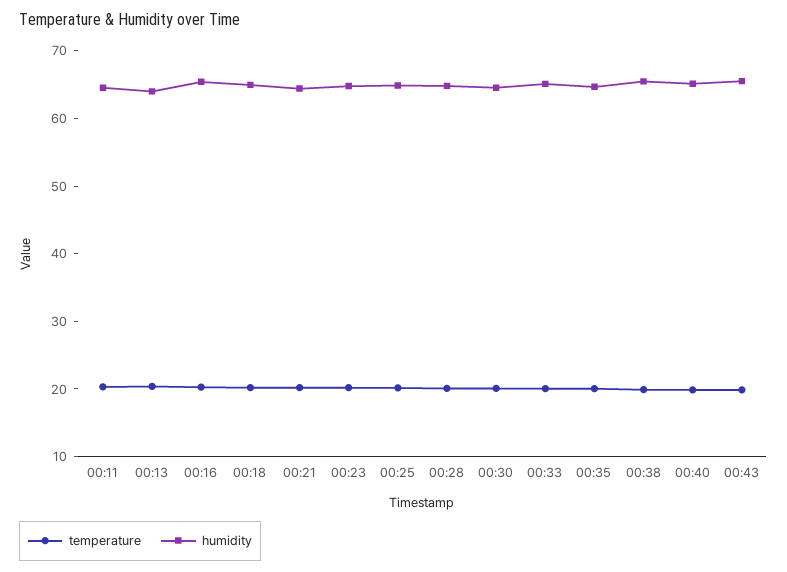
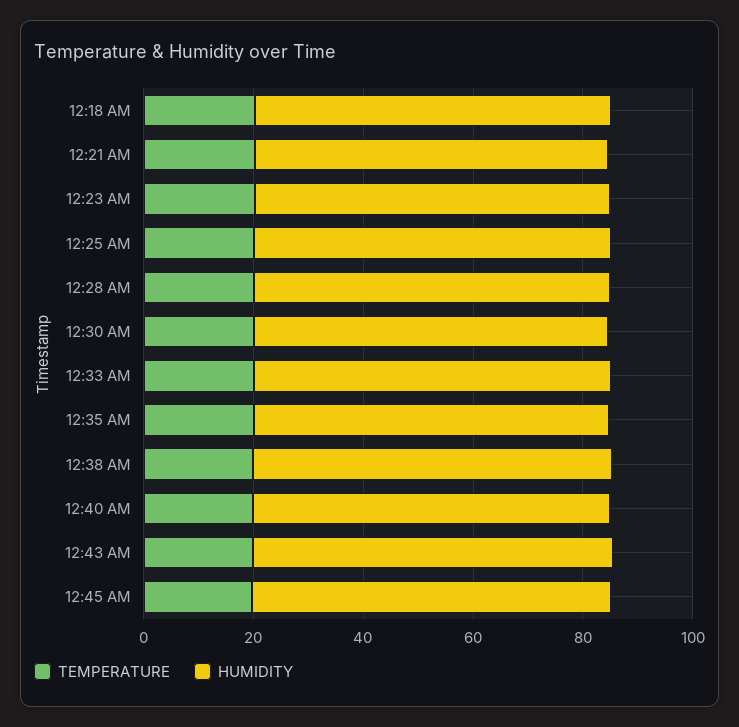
temperature, 00:11: 20 -> none
humidity, 00:11: 64 -> none
temperature, 00:13: 20 -> none
humidity, 00:13: 64 -> none
temperature, 00:16: 20 -> none
humidity, 00:16: 66 -> none
temperature, 12:45 AM: none -> 20
humidity, 12:45 AM: none -> 65

